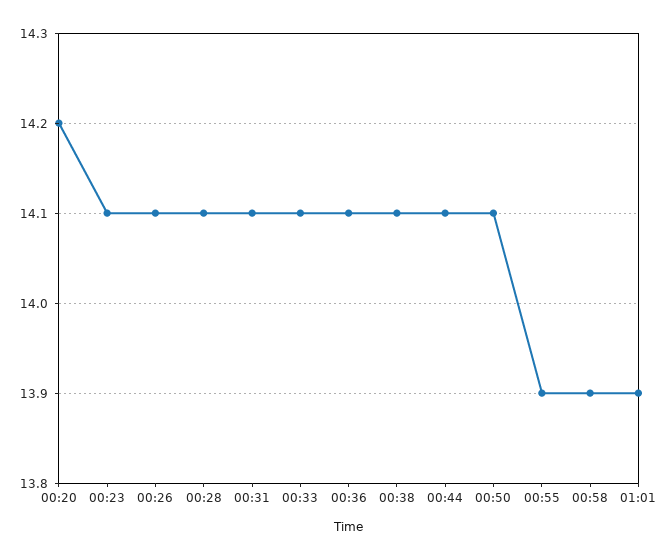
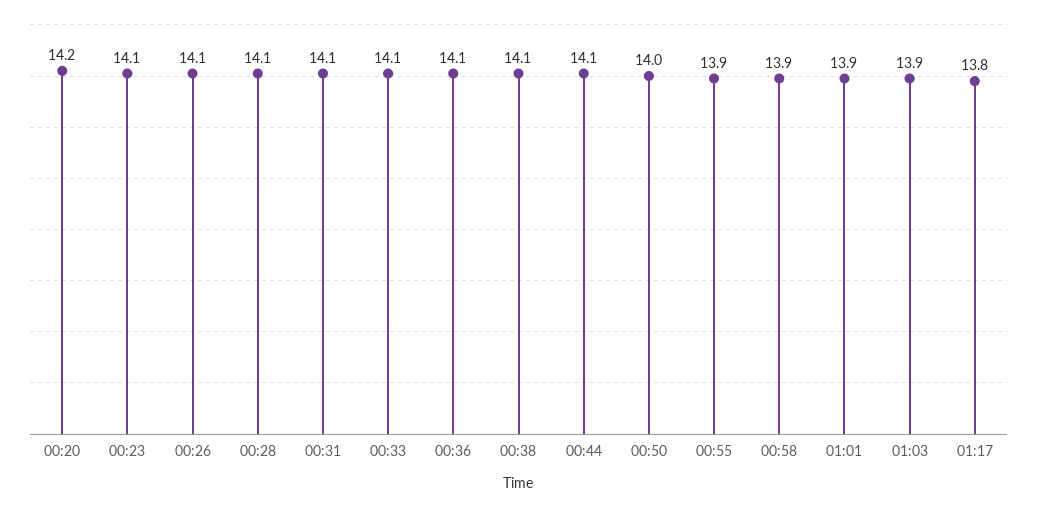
00:50: 14.1 -> 14
01:03: none -> 13.9
01:17: none -> 13.8

